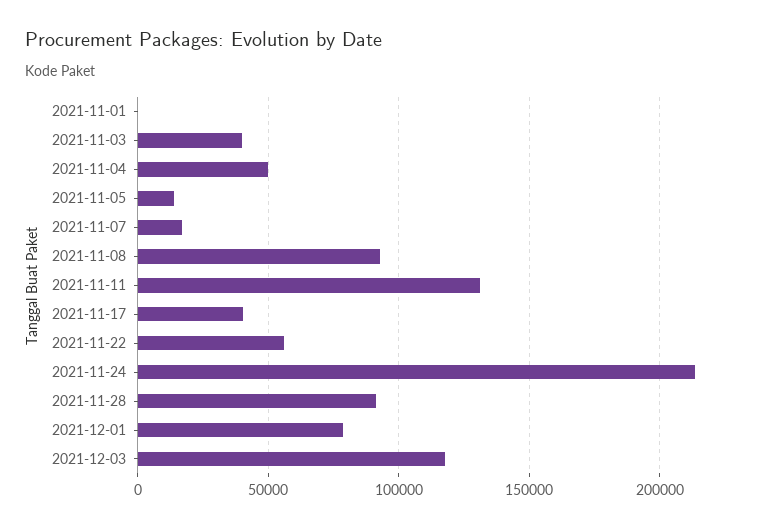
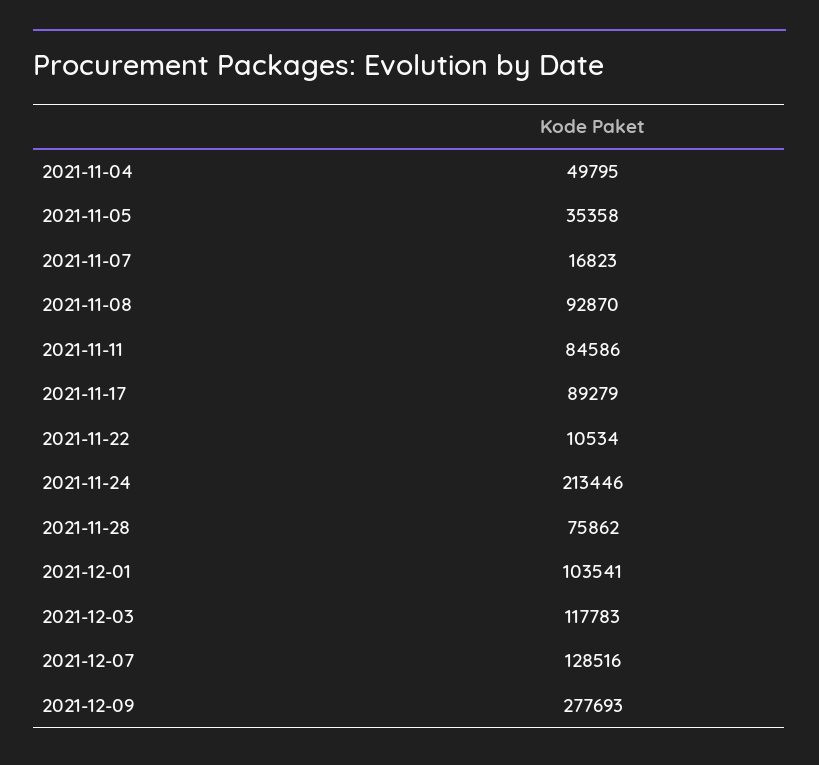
2021-11-01: 0 -> none
2021-11-03: 40000 -> none
2021-11-05: 15000 -> 35358
2021-11-11: 130000 -> 84586
2021-11-17: 40000 -> 89279
2021-11-22: 55000 -> 10534
2021-11-28: 90000 -> 75862
2021-12-01: 80000 -> 103541
2021-12-07: none -> 128516
2021-12-09: none -> 277693

